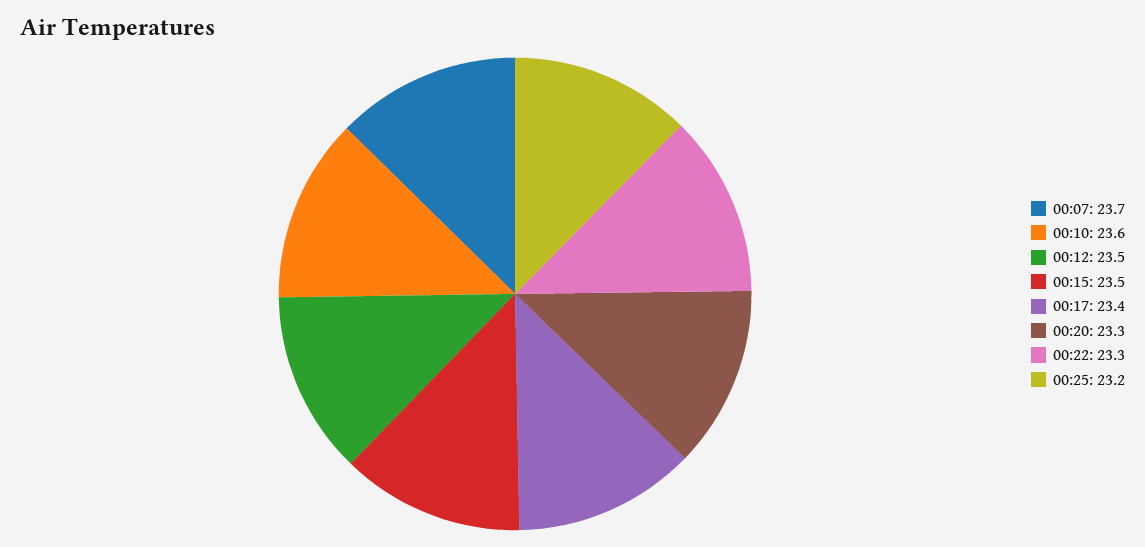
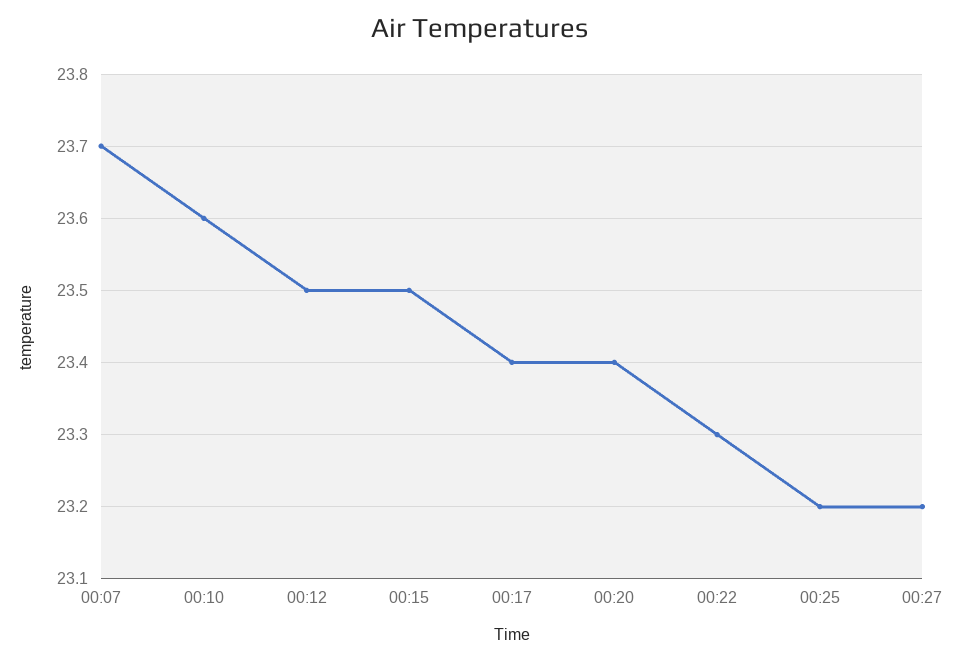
00:20: 23.3 -> 23.4
00:27: none -> 23.2

